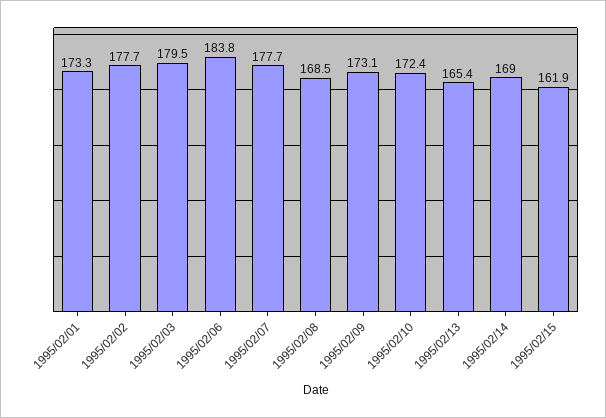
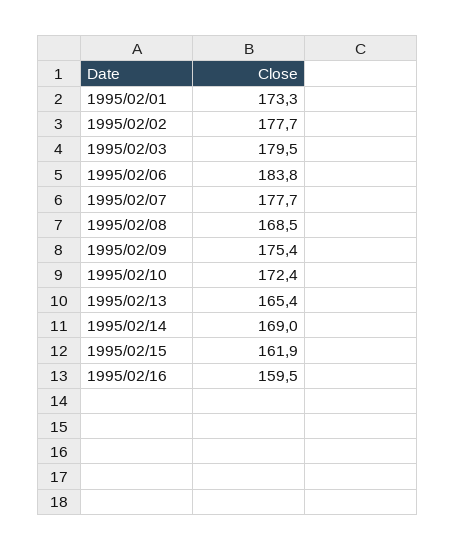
1995/02/09: 173.1 -> 175.4
1995/02/16: none -> 159.5

